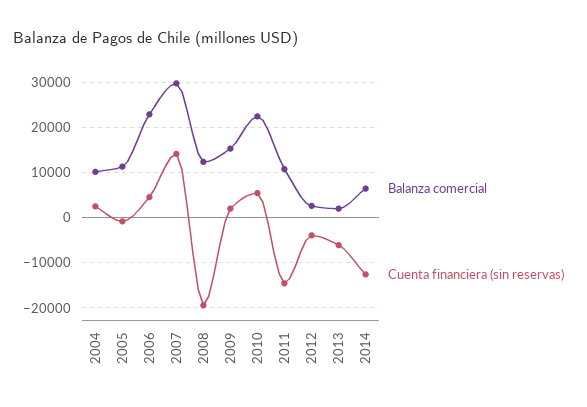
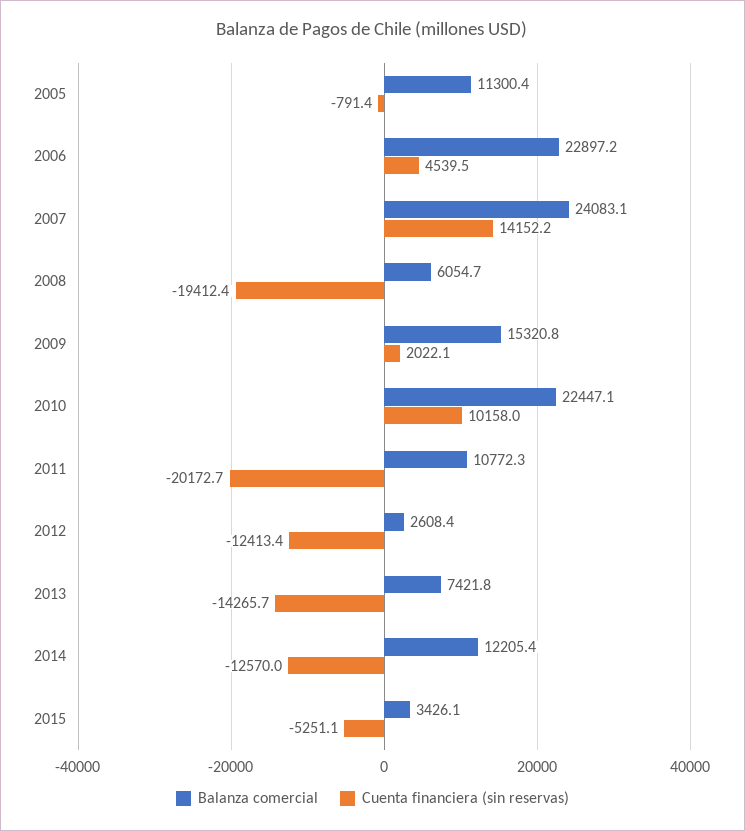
Balanza comercial, 2004: 10000 -> none
Cuenta financiera (sin reservas), 2004: 2000 -> none
Balanza comercial, 2007: 30000 -> 24083.1
Balanza comercial, 2008: 12000 -> 6054.7
Cuenta financiera (sin reservas), 2010: 6000 -> 10158
Cuenta financiera (sin reservas), 2011: -14000 -> -20172.7
Cuenta financiera (sin reservas), 2012: -4000 -> -12413.4
Balanza comercial, 2013: 2000 -> 7421.8
Cuenta financiera (sin reservas), 2013: -6000 -> -14265.7
Balanza comercial, 2014: 6000 -> 12205.4
Balanza comercial, 2015: none -> 3426.1
Cuenta financiera (sin reservas), 2015: none -> -5251.1

